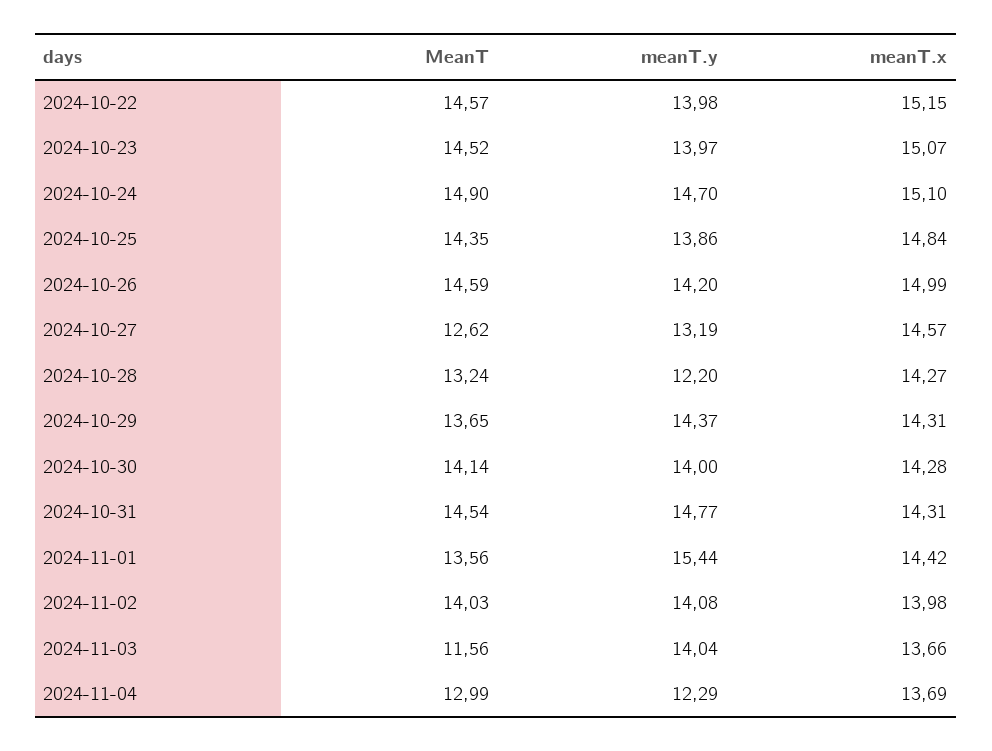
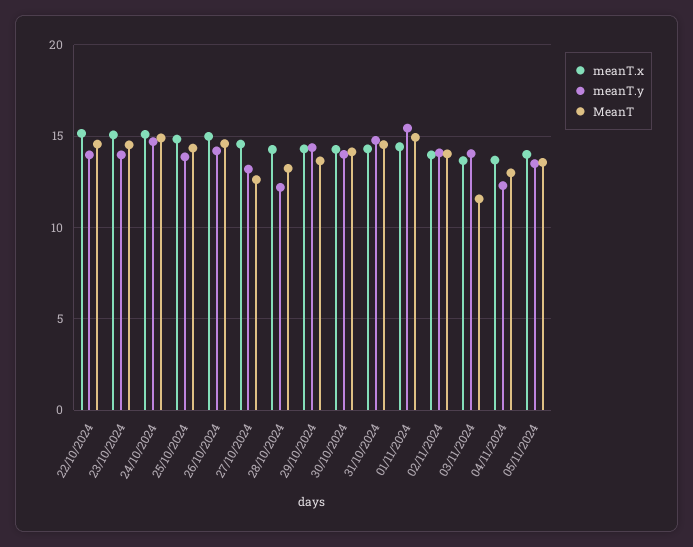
MeanT, 2024-11-01: 13.56 -> 15
meanT.x, 05/11/2024: none -> 14
meanT.y, 05/11/2024: none -> 13.5
MeanT, 05/11/2024: none -> 13.5

